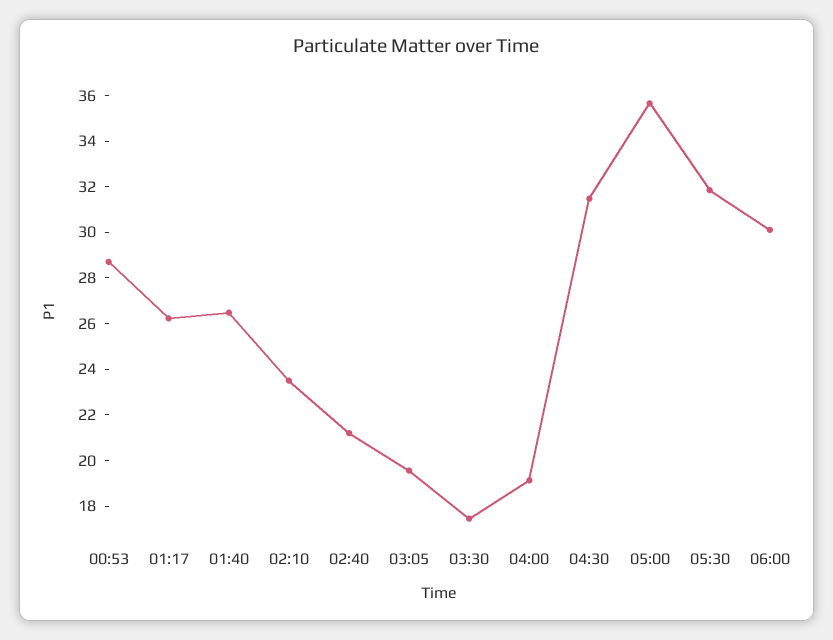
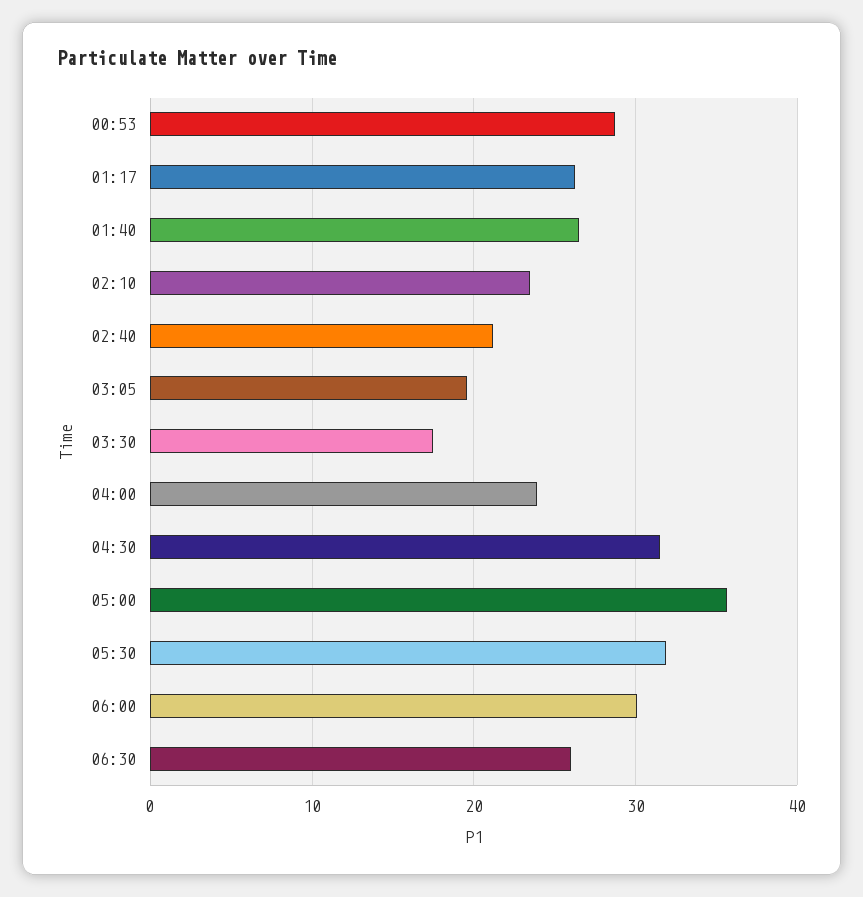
04:00: 19 -> 24
06:30: none -> 26

